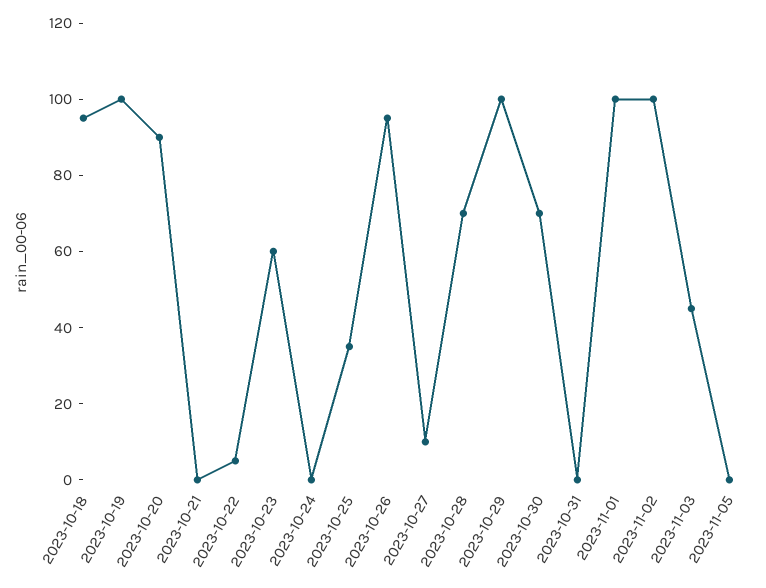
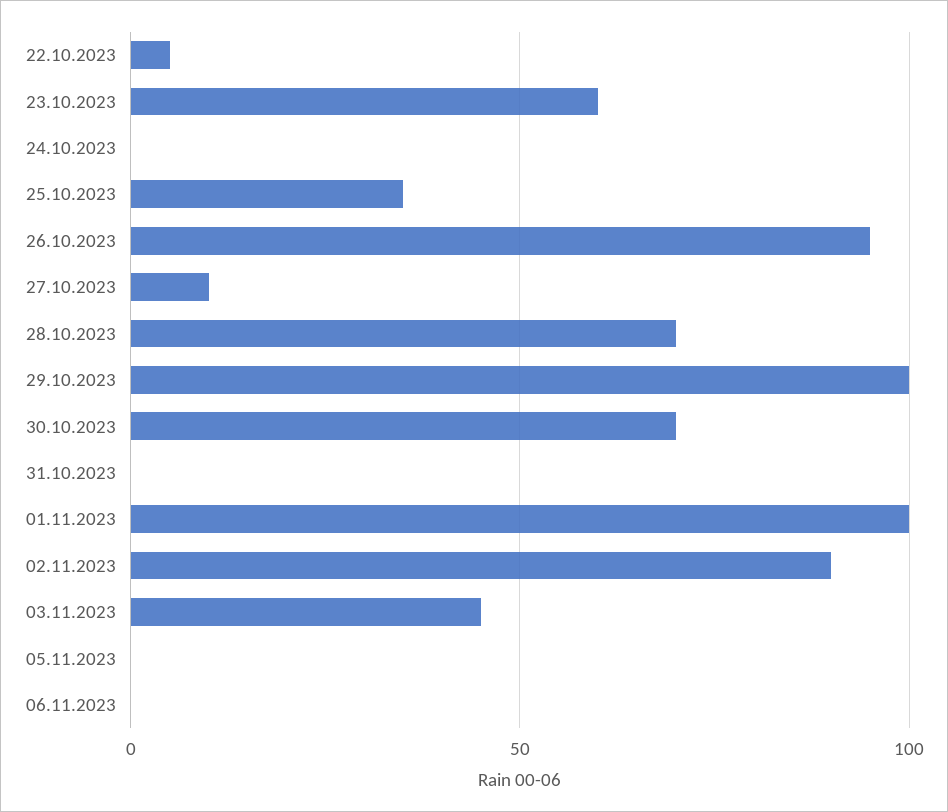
2023-10-18: 95 -> none
2023-10-19: 100 -> none
2023-10-20: 90 -> none
2023-10-21: 0 -> none
2023-11-02: 100 -> 90
06.11.2023: none -> 0

